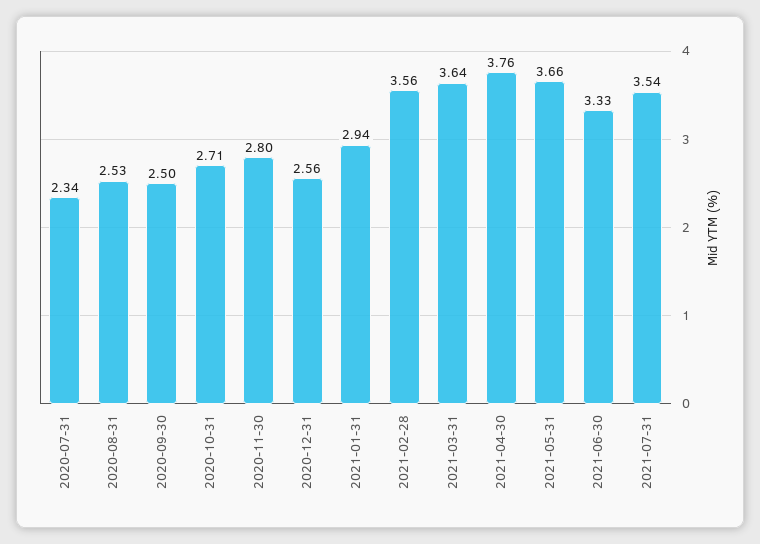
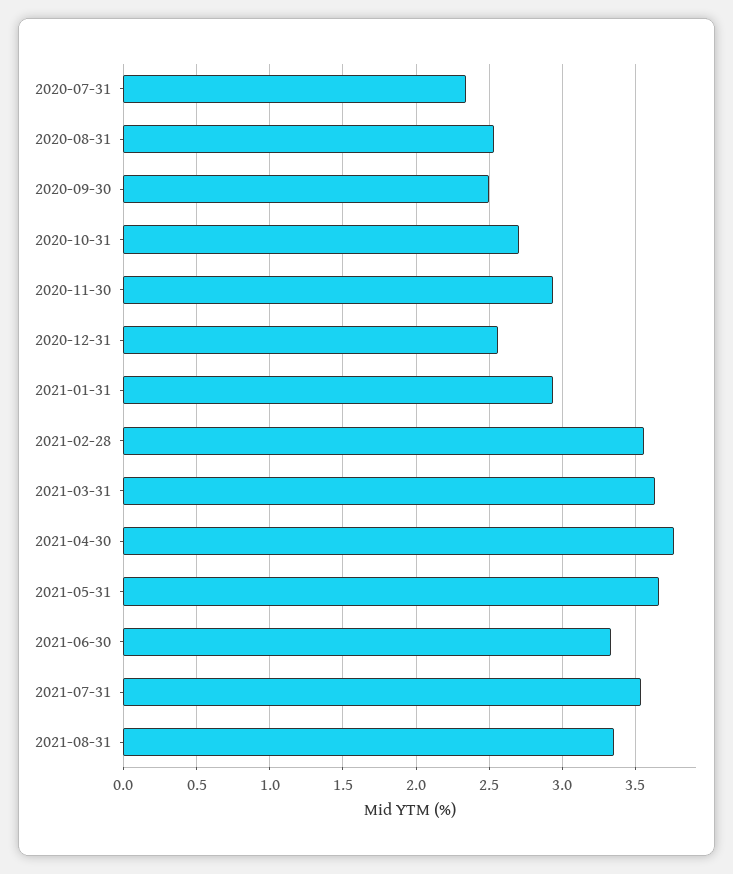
2020-11-30: 2.8 -> 2.95
2021-08-31: none -> 3.35

